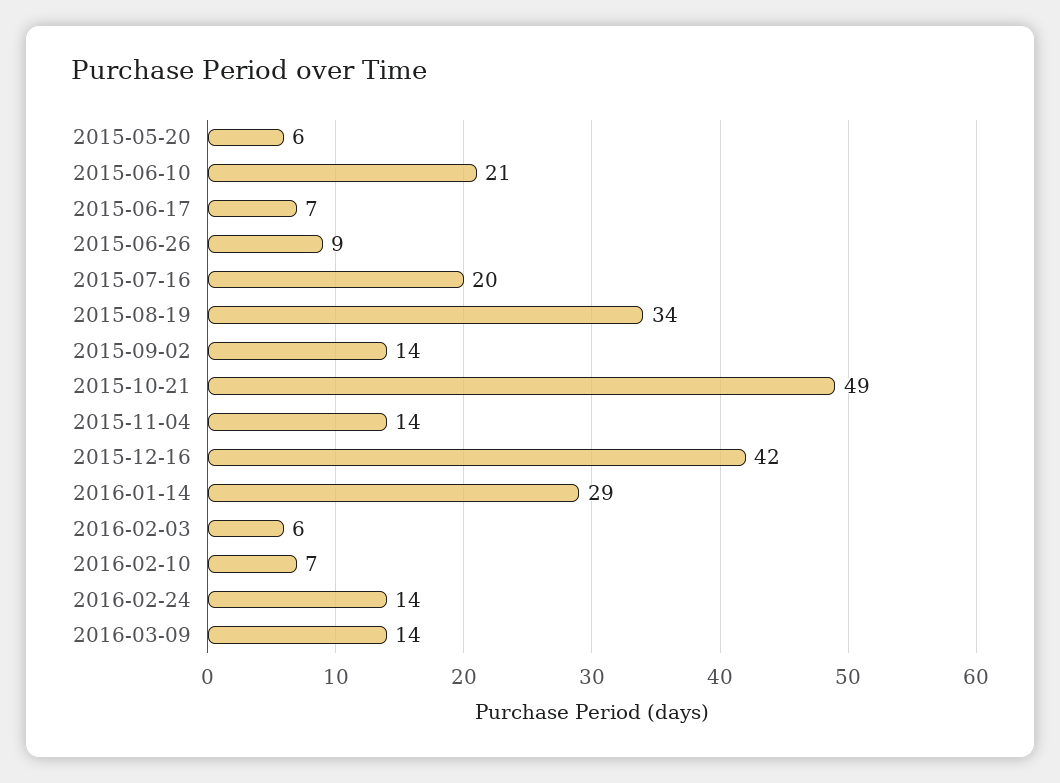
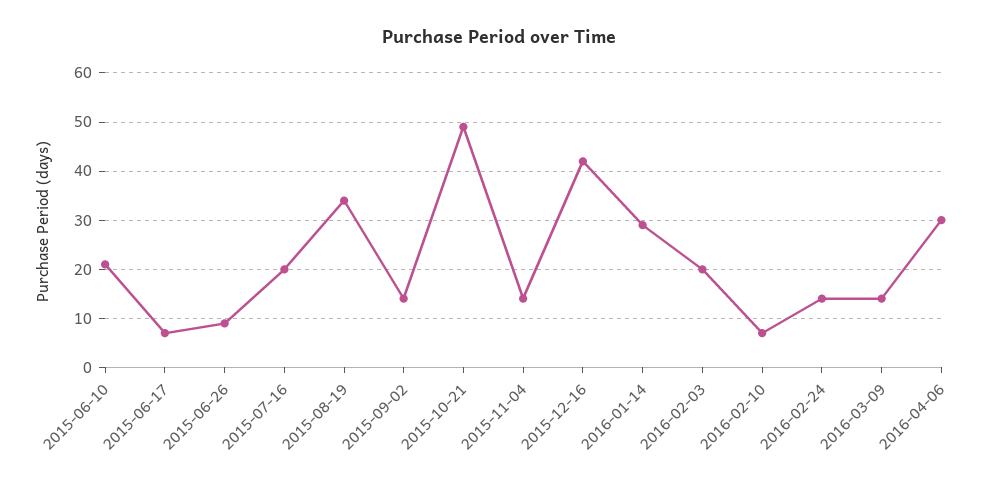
2015-05-20: 6 -> none
2016-02-03: 6 -> 20
2016-04-06: none -> 30

